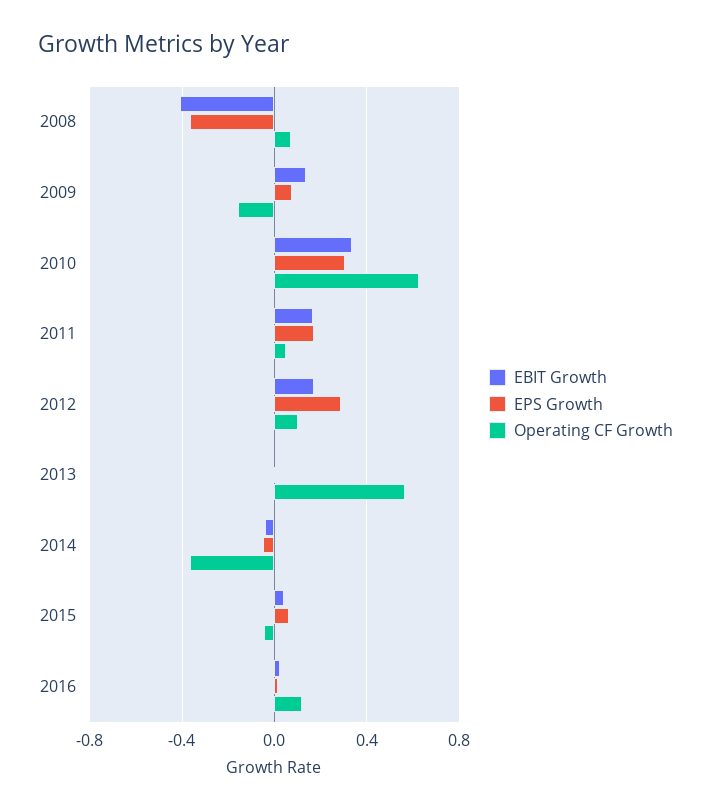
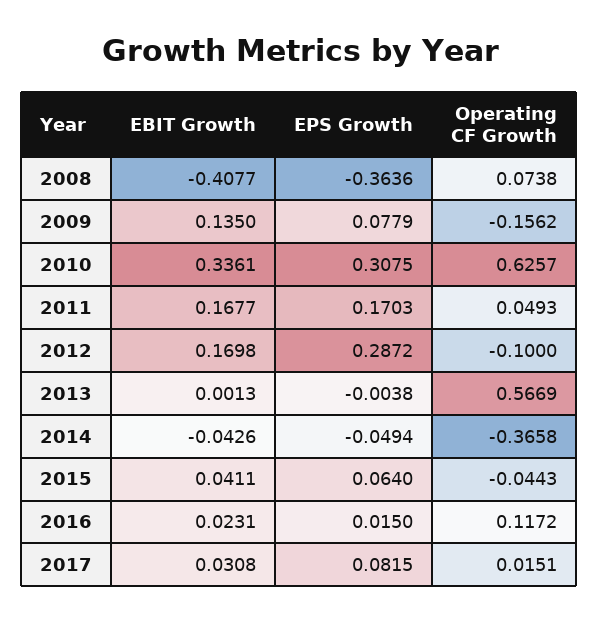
Operating CF Growth, 2012: 0.1 -> -0.1
EBIT Growth, 2017: none -> 0.0308
EPS Growth, 2017: none -> 0.0815
Operating CF Growth, 2017: none -> 0.0151

